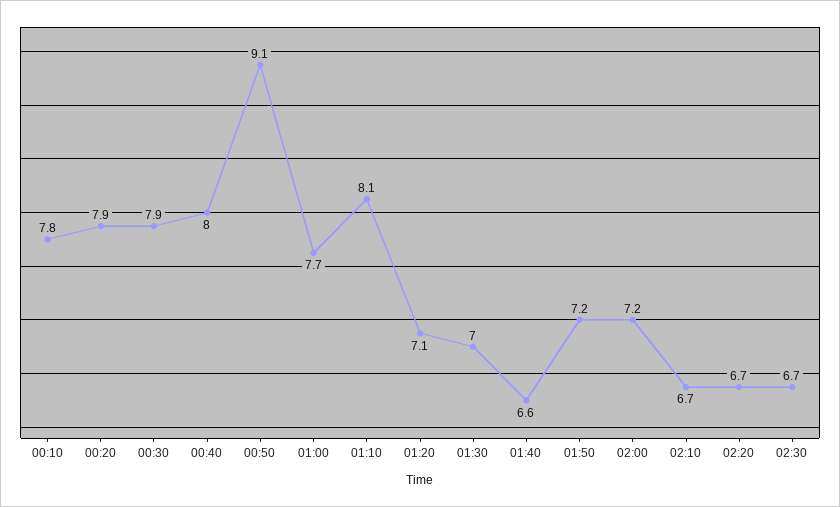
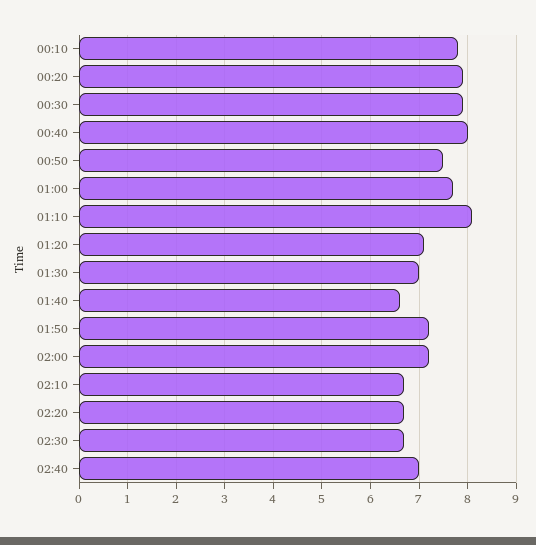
00:50: 9.1 -> 7.5
02:40: none -> 7

